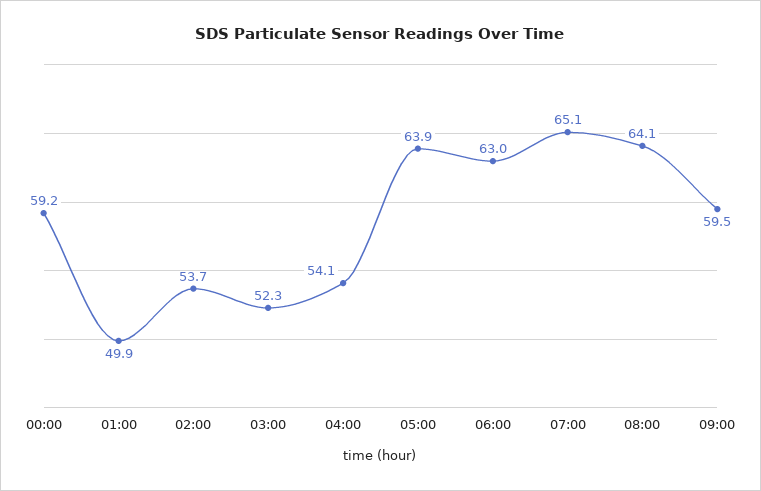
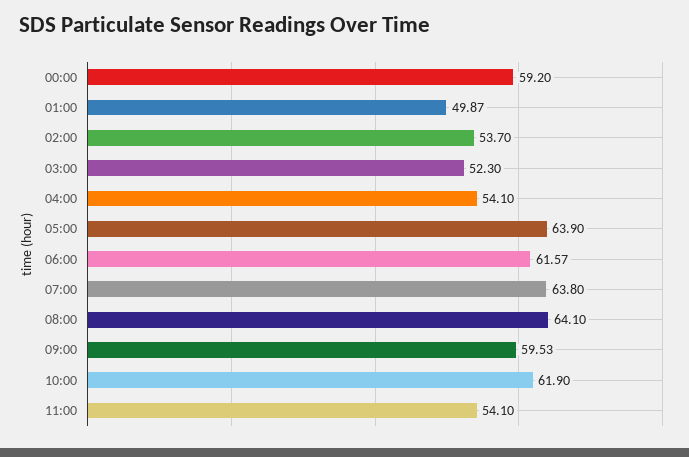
06:00: 63 -> 61.57
07:00: 65.1 -> 63.8
10:00: none -> 61.9
11:00: none -> 54.1

